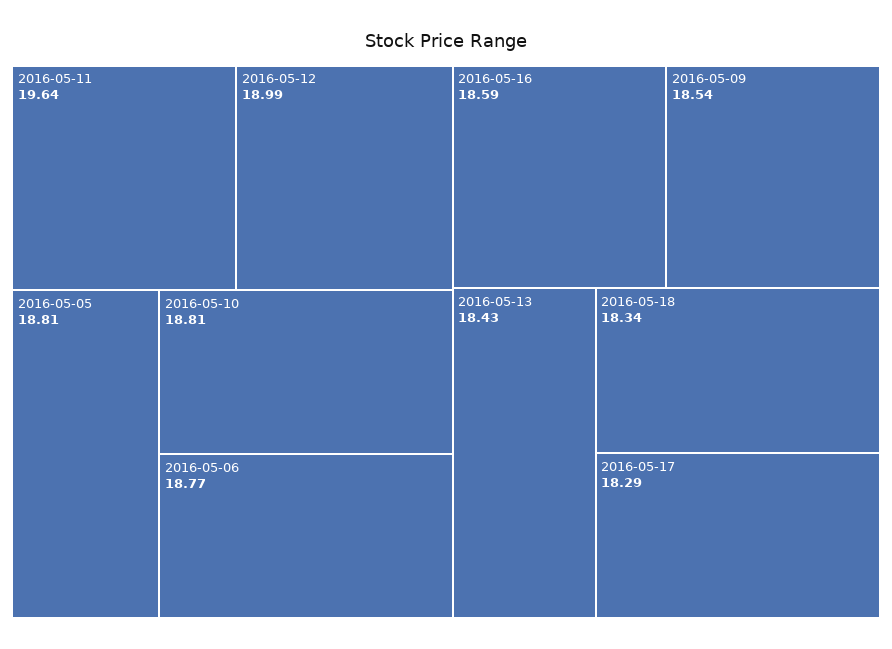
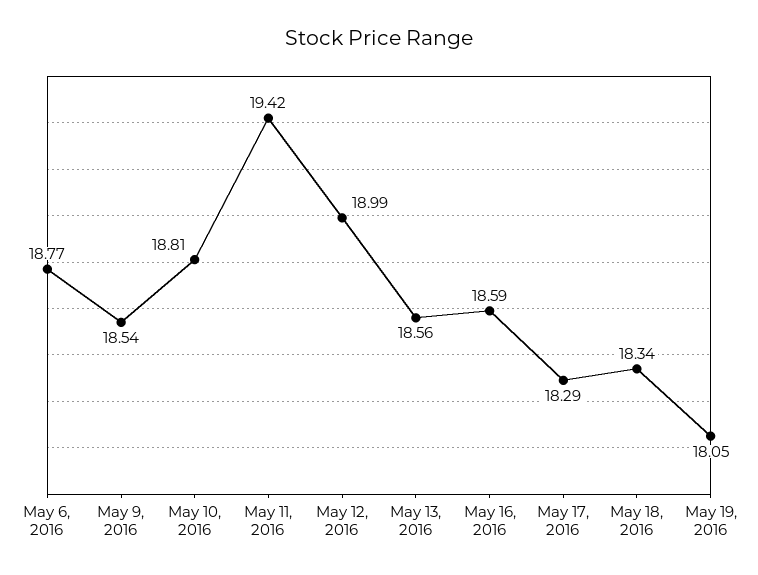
2016-05-11: 19.64 -> 19.42
2016-05-05: 18.81 -> none
2016-05-13: 18.43 -> 18.56
May 19, 2016: none -> 18.05

